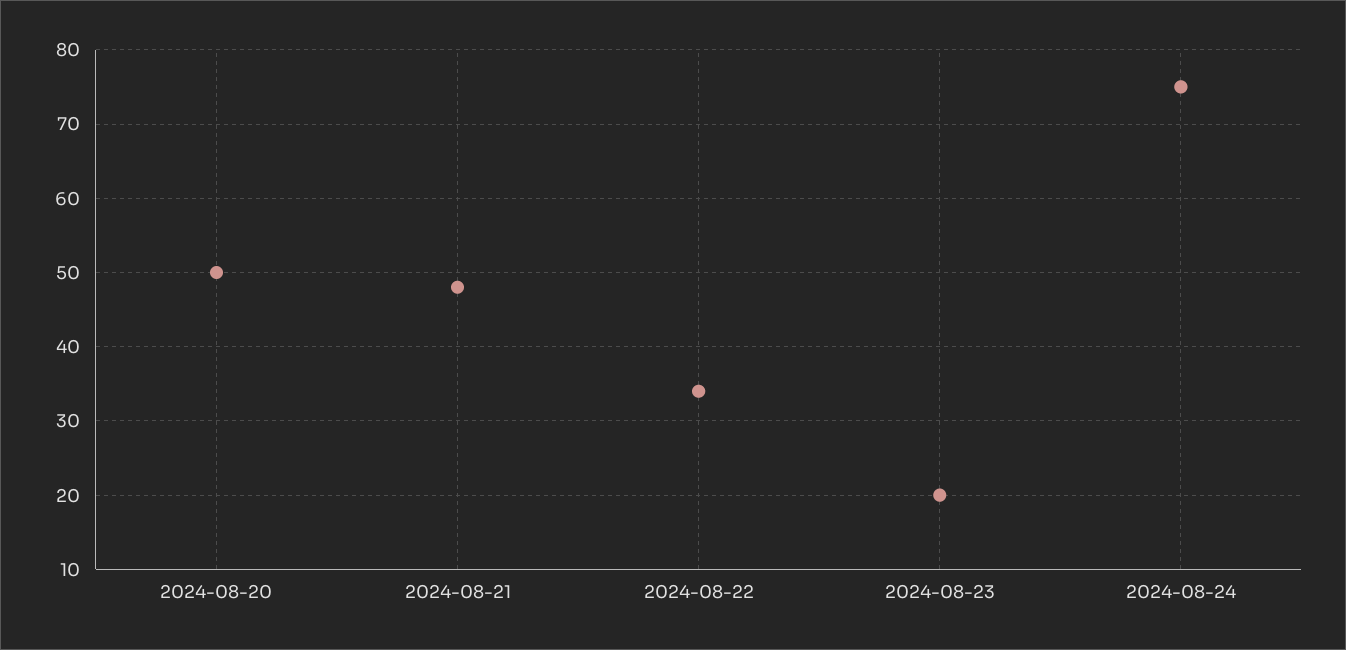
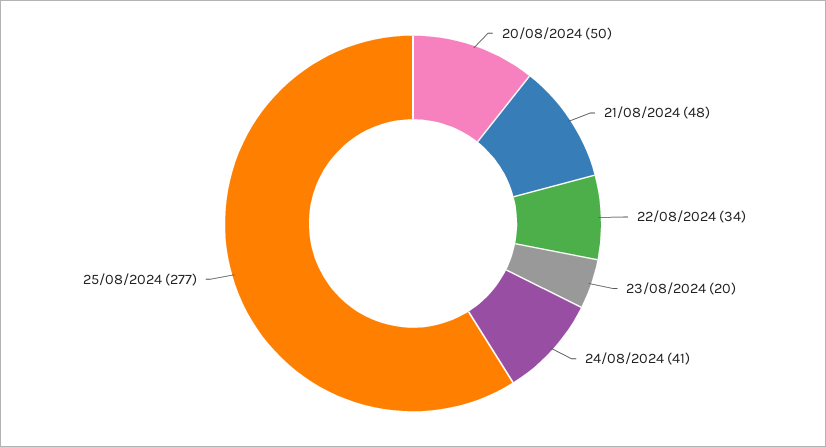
2024-08-24: 75 -> 41
25/08/2024: none -> 277

